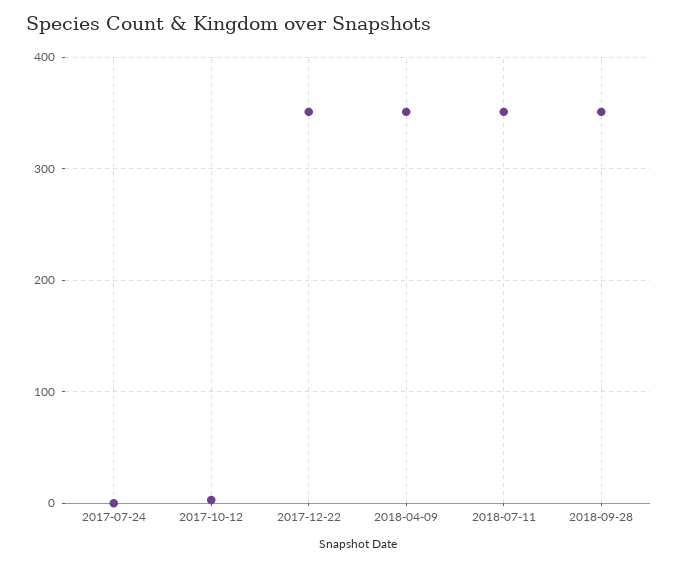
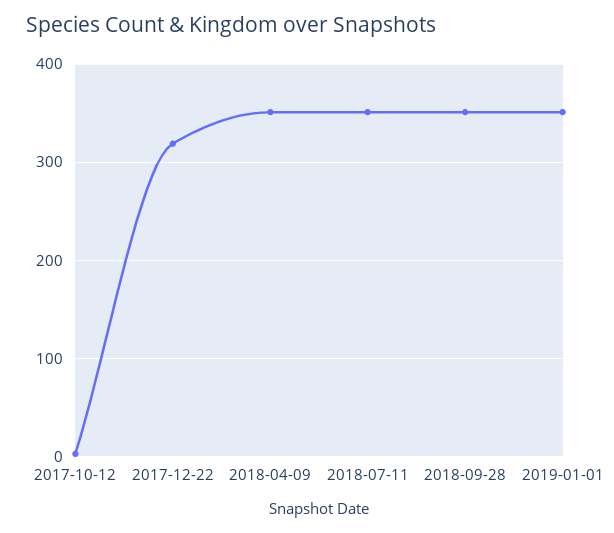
2017-07-24: 0 -> none
2017-12-22: 350 -> 320
2019-01-01: none -> 350

